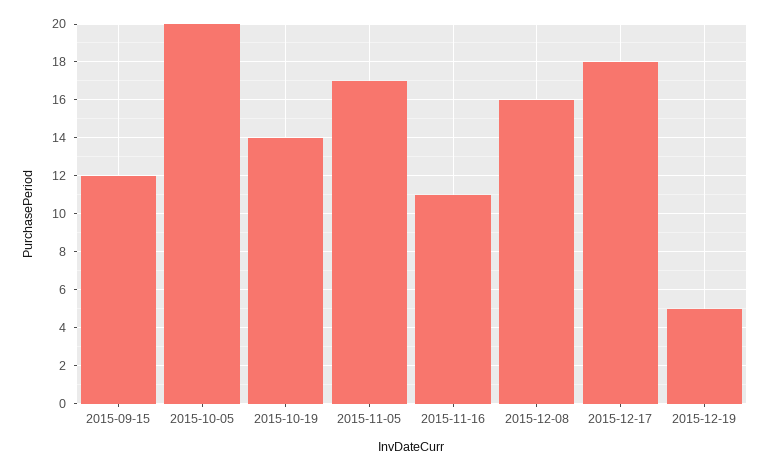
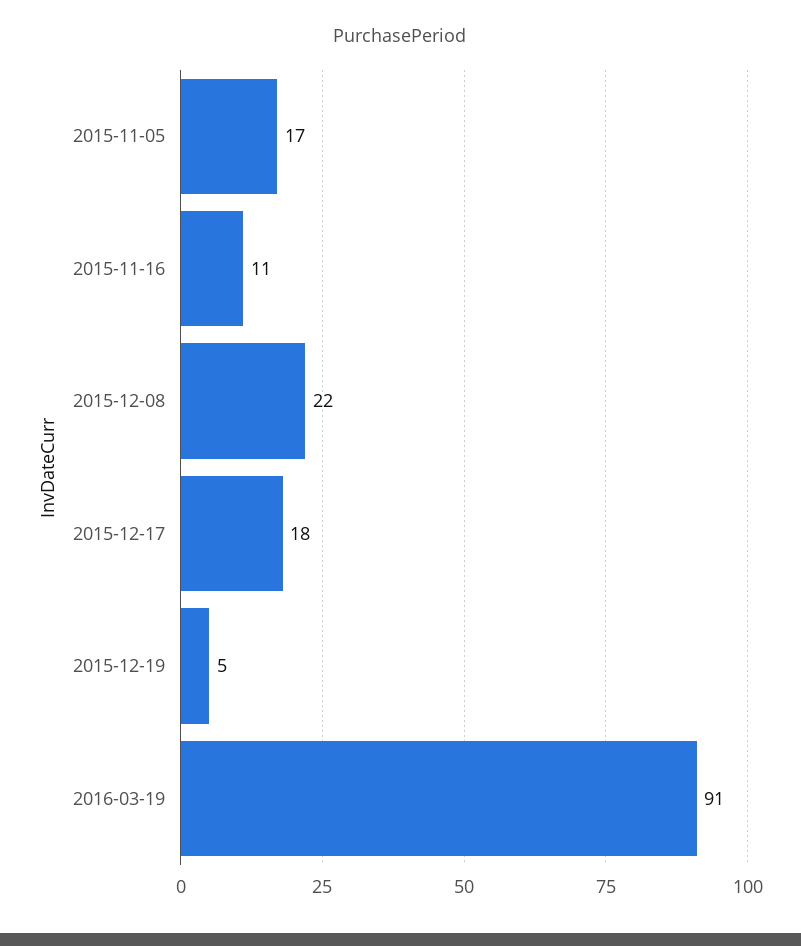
2015-09-15: 12 -> none
2015-10-05: 20 -> none
2015-10-19: 14 -> none
2015-12-08: 16 -> 22
2016-03-19: none -> 91

